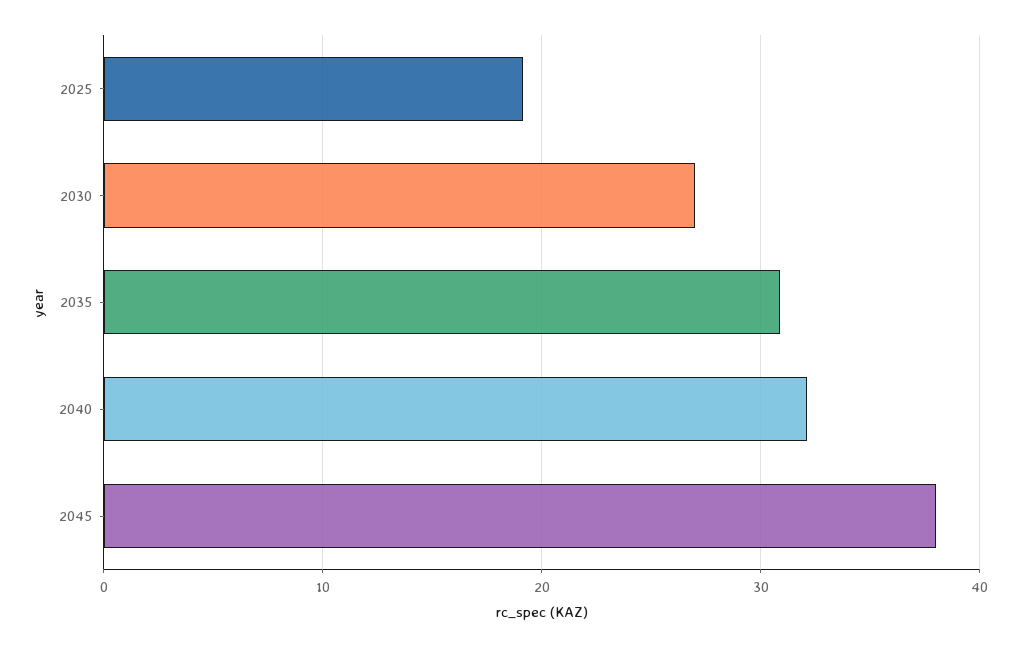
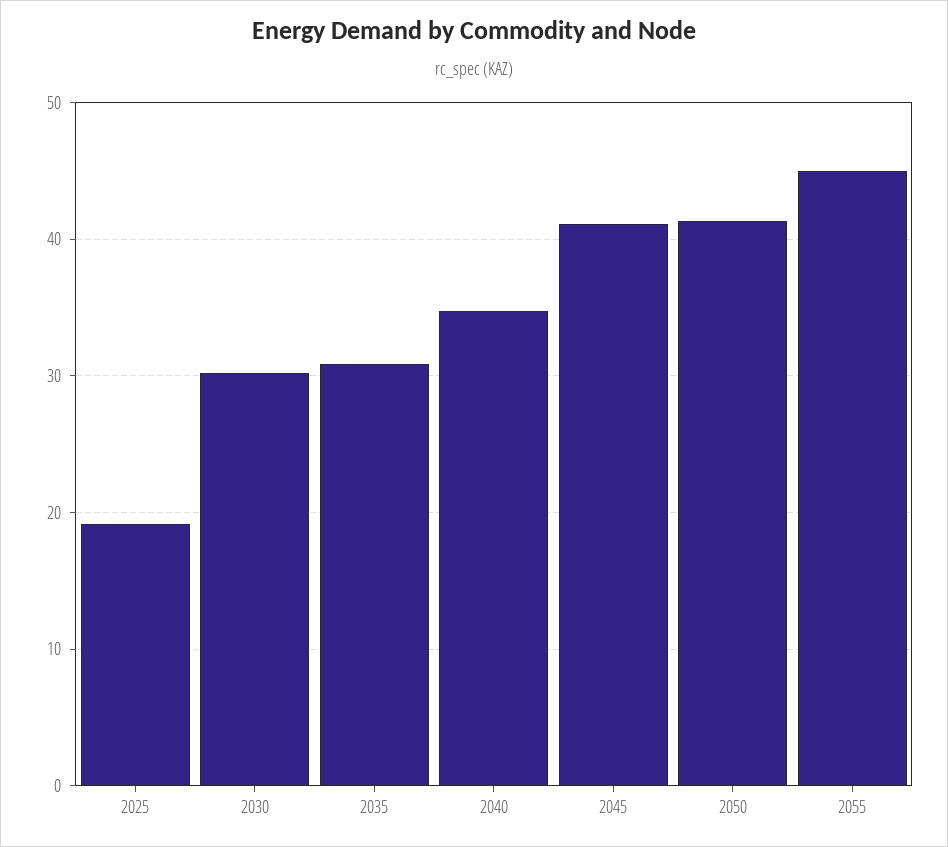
2030: 27 -> 30
2040: 32 -> 35
2045: 38 -> 41
2050: none -> 41
2055: none -> 45

